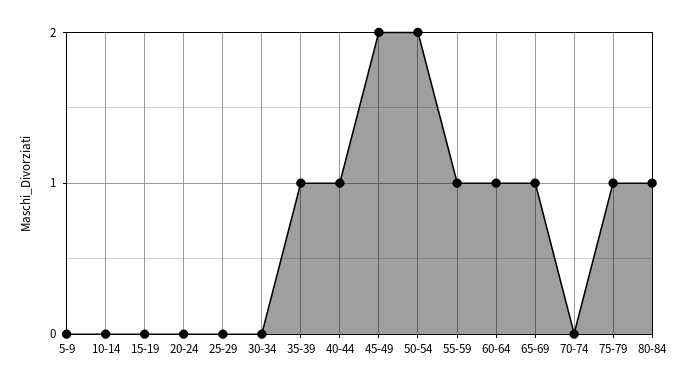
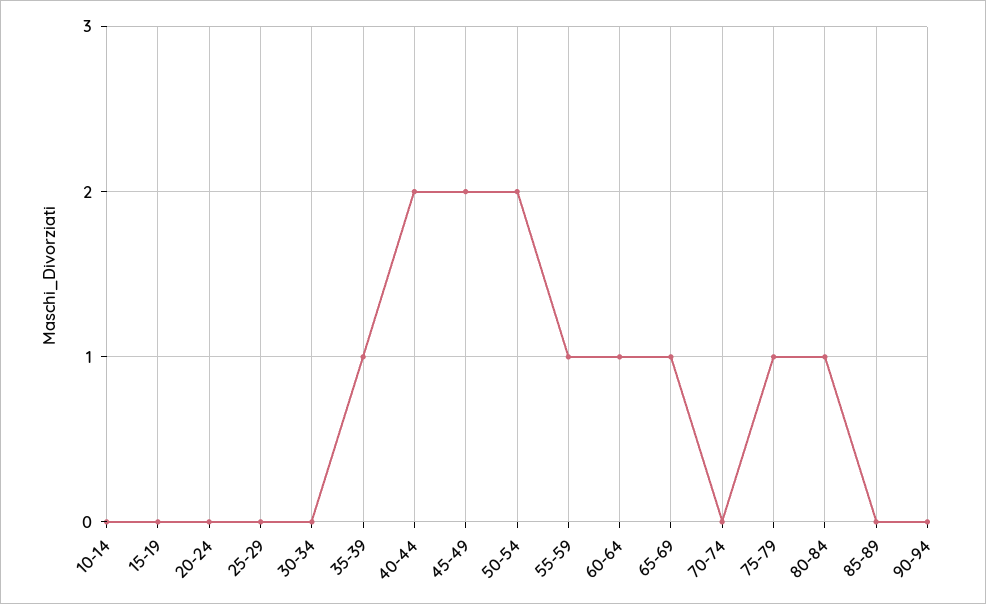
5-9: 0 -> none
40-44: 1 -> 2
85-89: none -> 0
90-94: none -> 0

